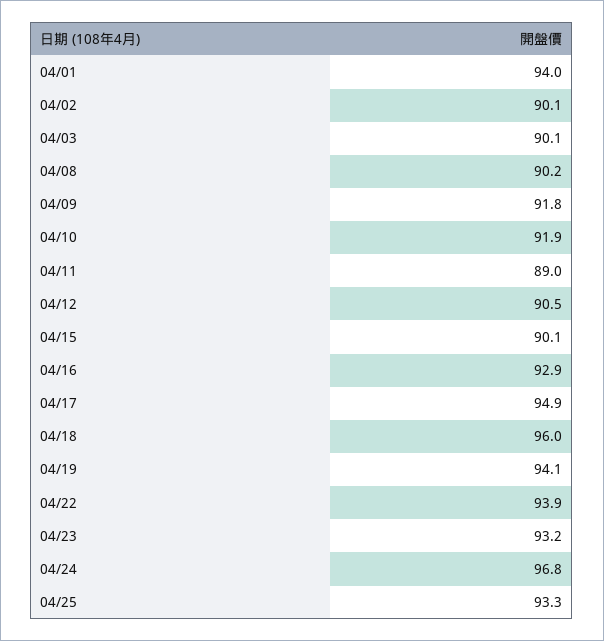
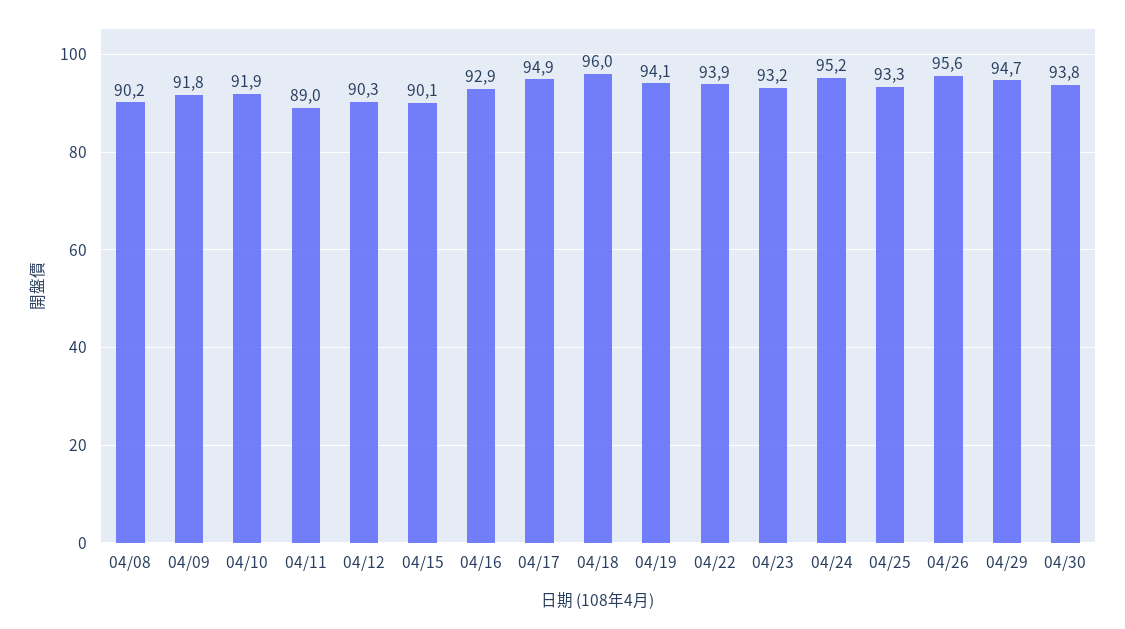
04/01: 94 -> none
04/02: 90.1 -> none
04/03: 90.1 -> none
04/12: 90.5 -> 90.3
04/24: 96.8 -> 95.2
04/26: none -> 95.6
04/29: none -> 94.7
04/30: none -> 93.8

